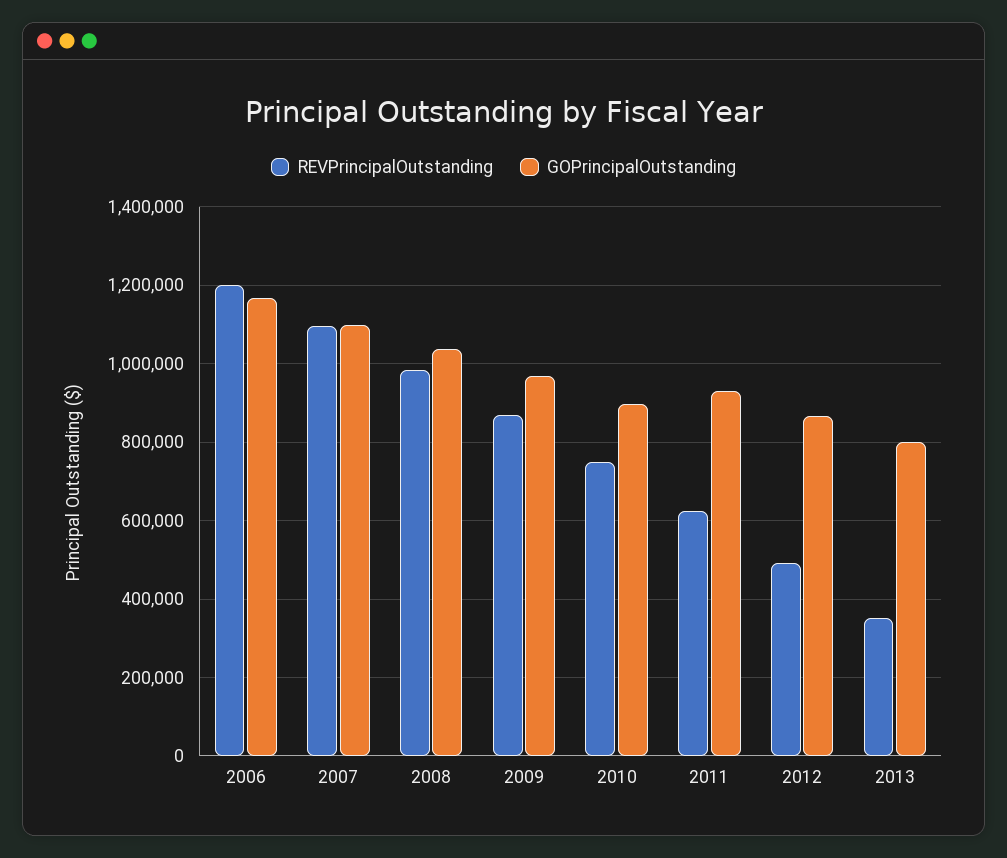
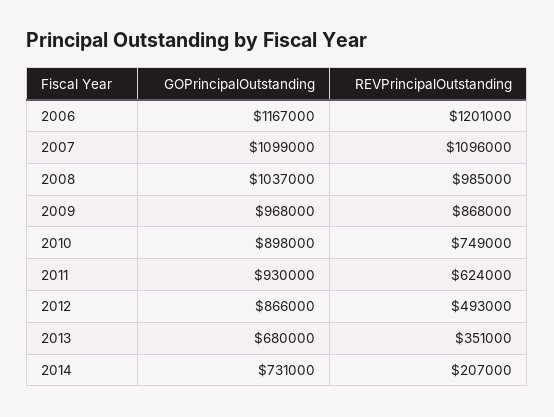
GOPrincipalOutstanding, 2013: 800000 -> 680000
GOPrincipalOutstanding, 2014: none -> 731000
REVPrincipalOutstanding, 2014: none -> 207000

